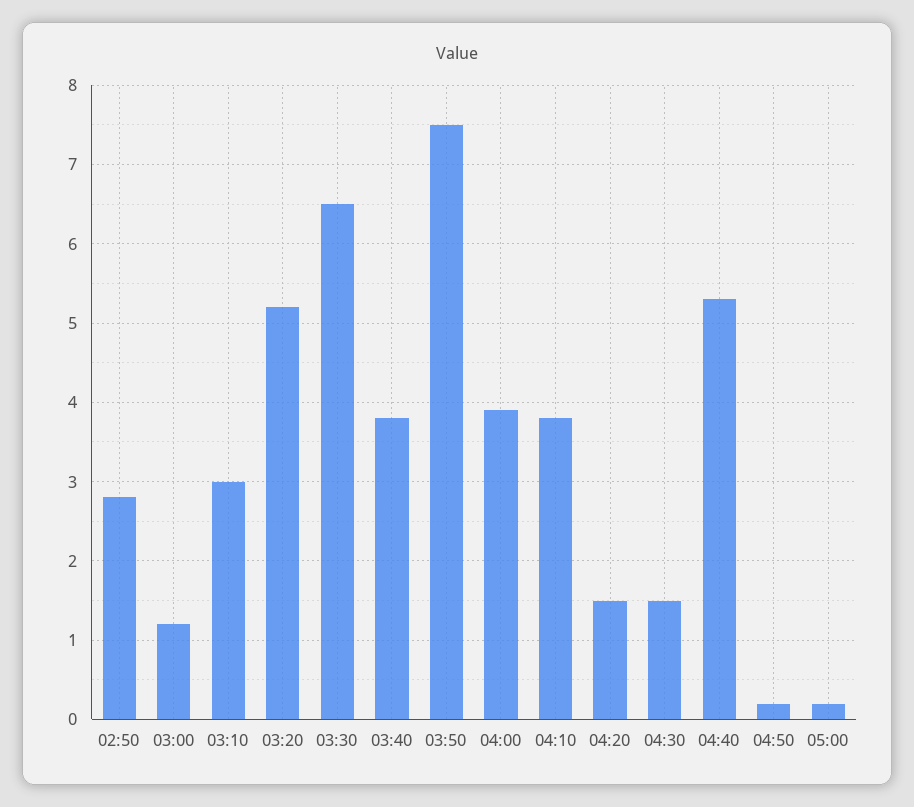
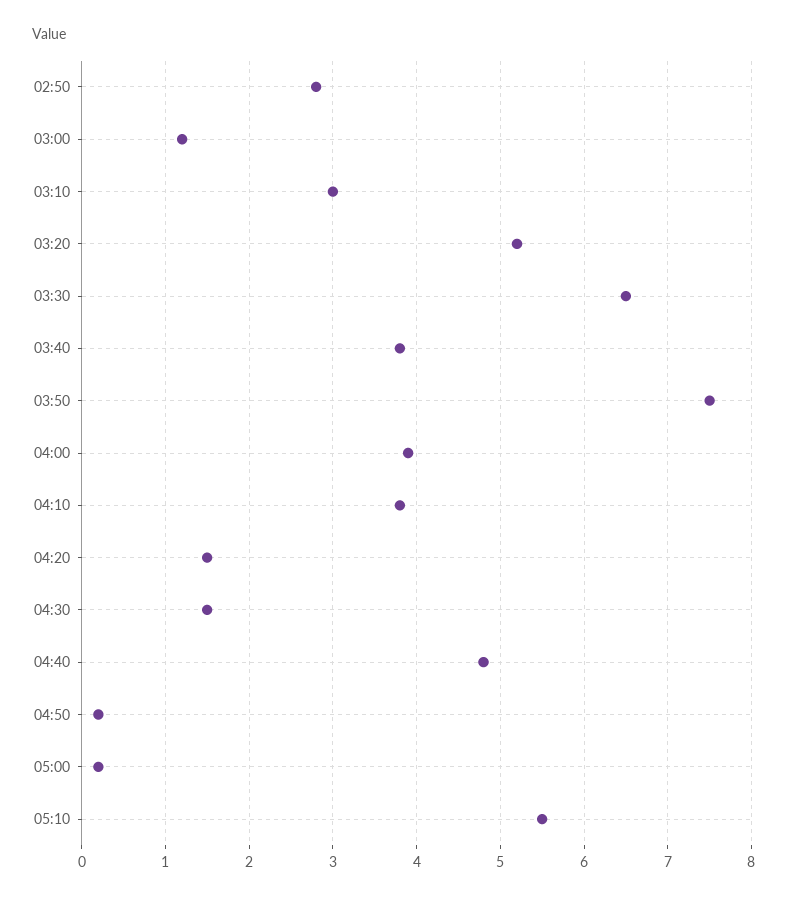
04:40: 5.3 -> 4.8
05:10: none -> 5.5

